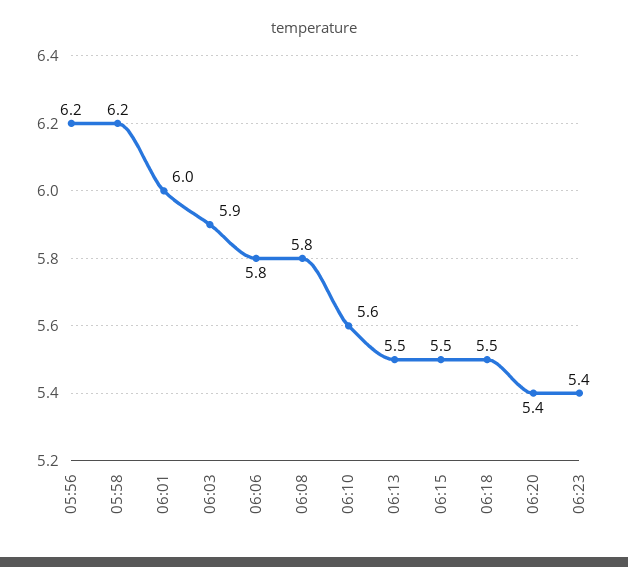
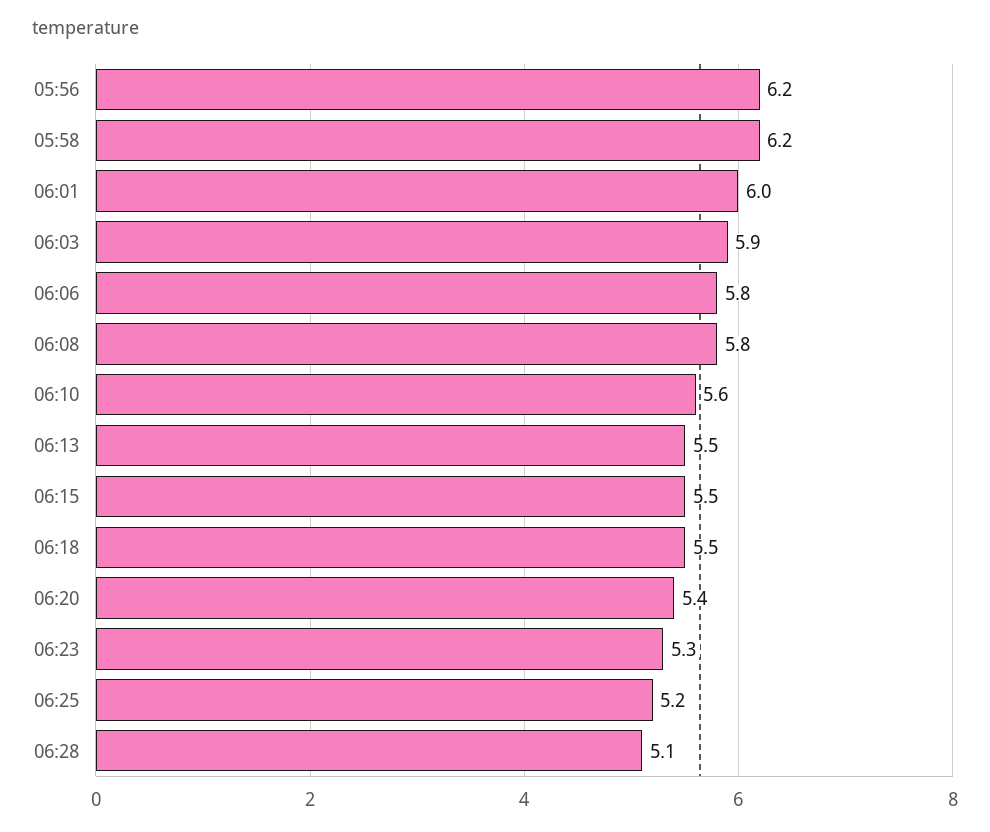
06:23: 5.4 -> 5.3
06:25: none -> 5.2
06:28: none -> 5.1

